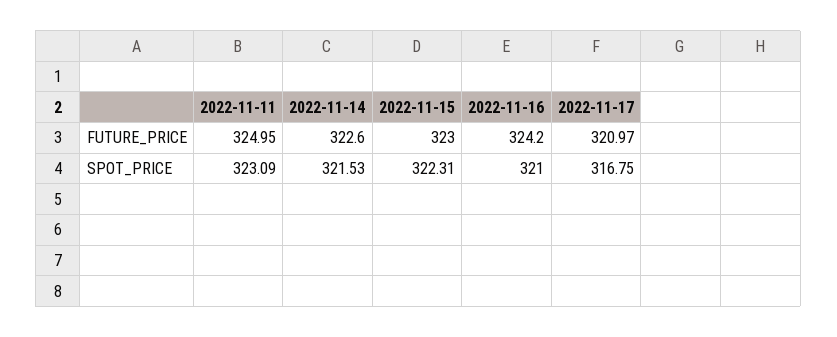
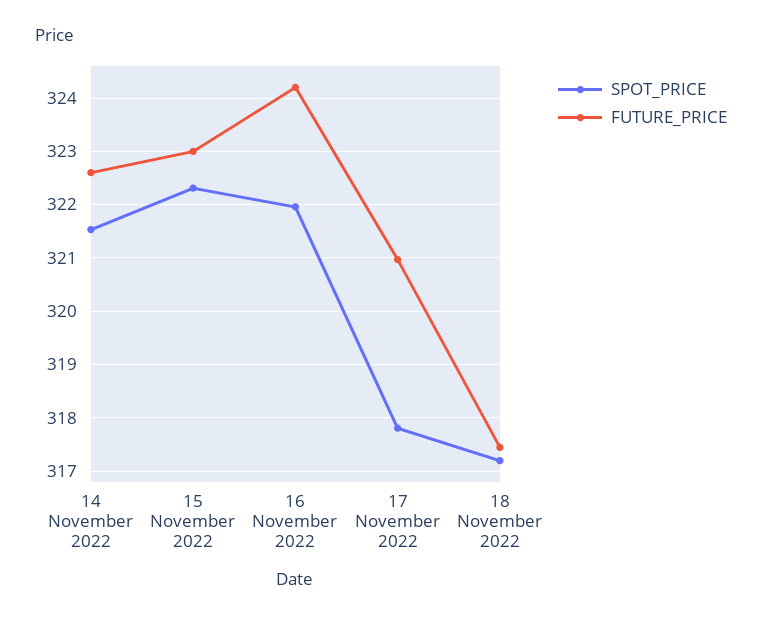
FUTURE_PRICE, 2022-11-11: 324.95 -> none
SPOT_PRICE, 2022-11-11: 323.09 -> none
SPOT_PRICE, 2022-11-16: 321 -> 322
SPOT_PRICE, 2022-11-17: 316.75 -> 317.8
SPOT_PRICE, 18 November 2022: none -> 317.2
FUTURE_PRICE, 18 November 2022: none -> 317.4

